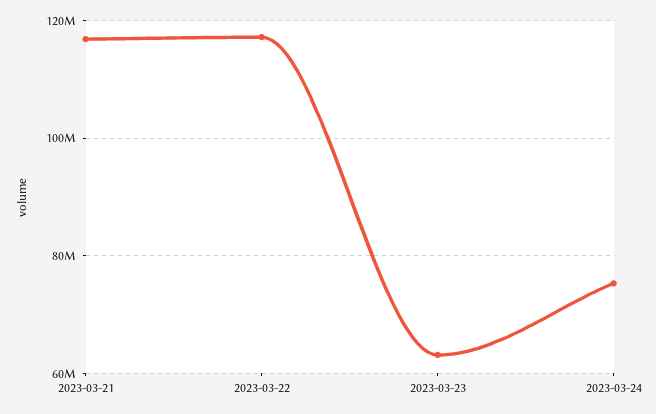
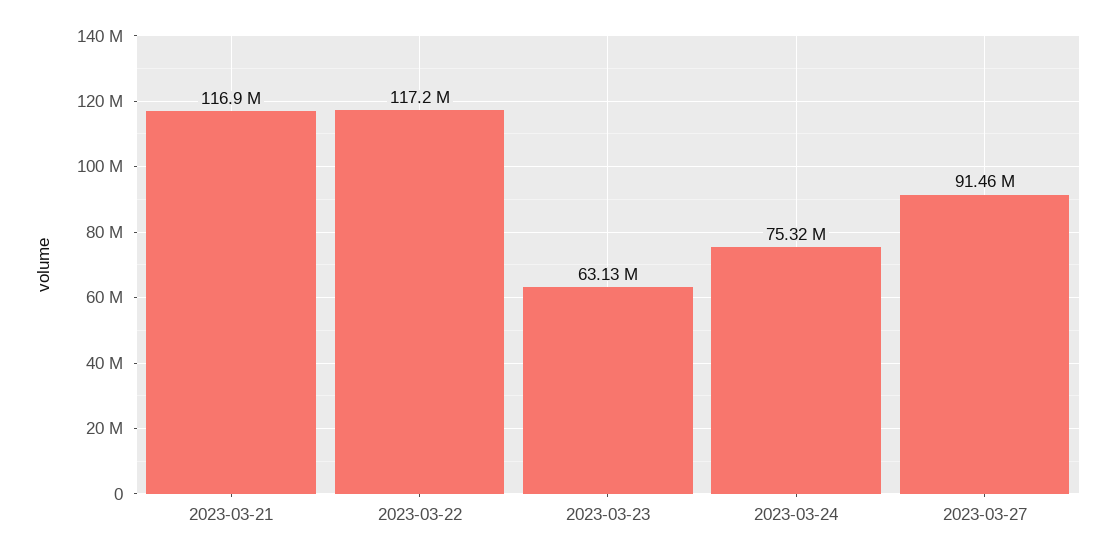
2023-03-27: none -> 91460000

